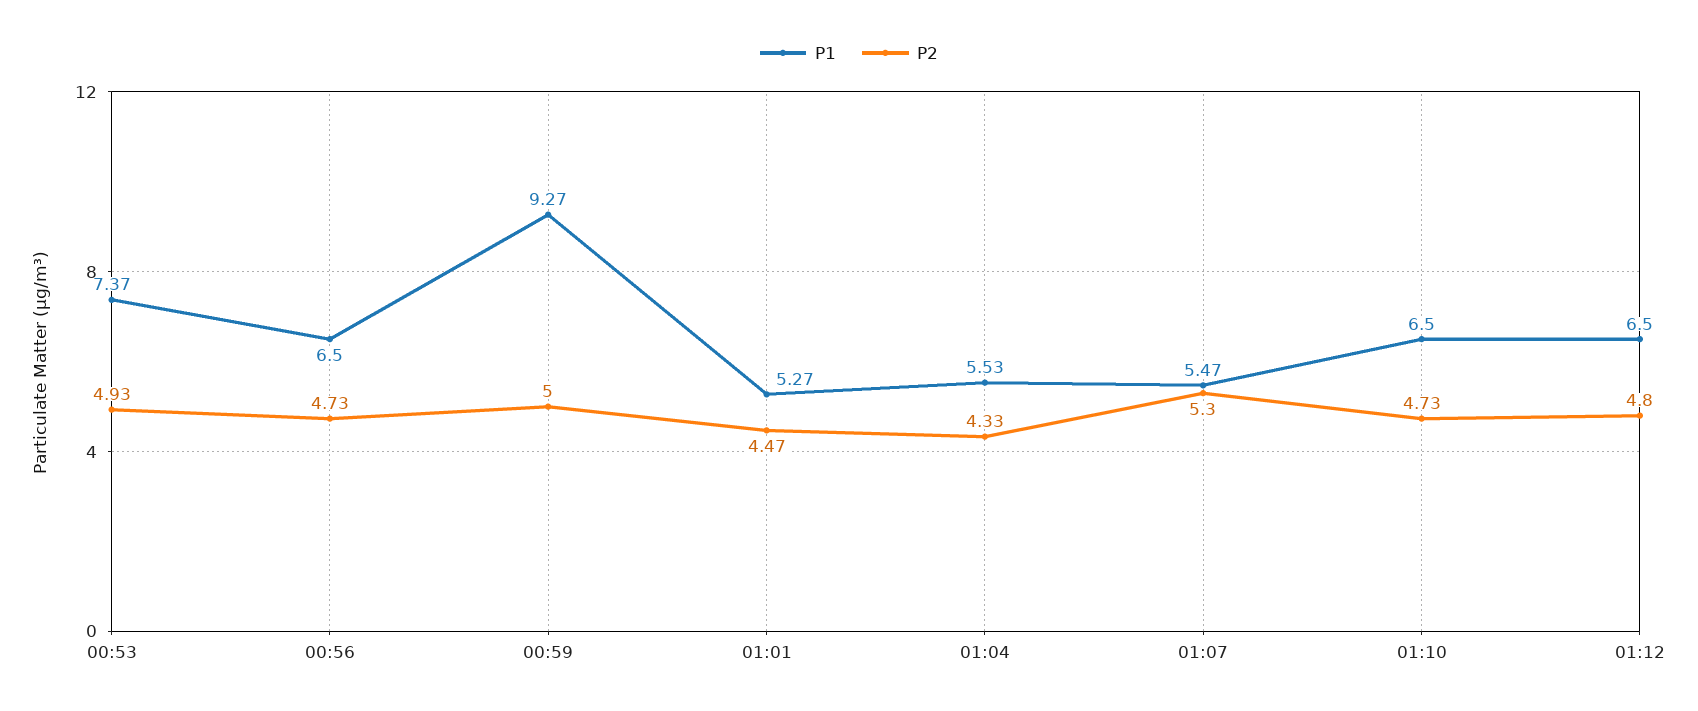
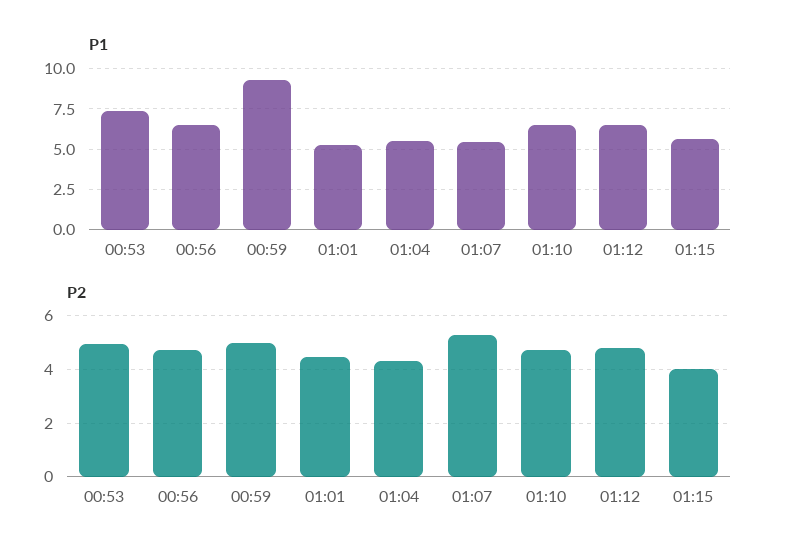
P1, 01:15: none -> 5.5
P2, 01:15: none -> 4

